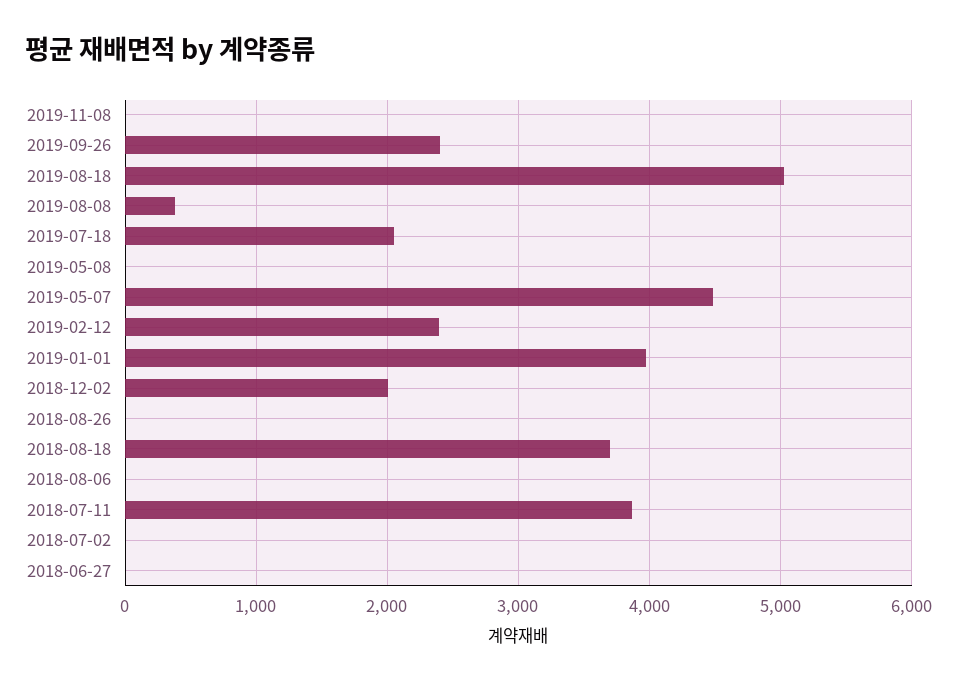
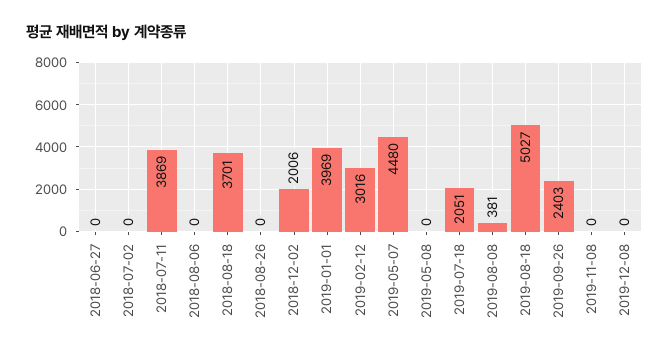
2019-02-12: 2400 -> 3016
2019-12-08: none -> 0

